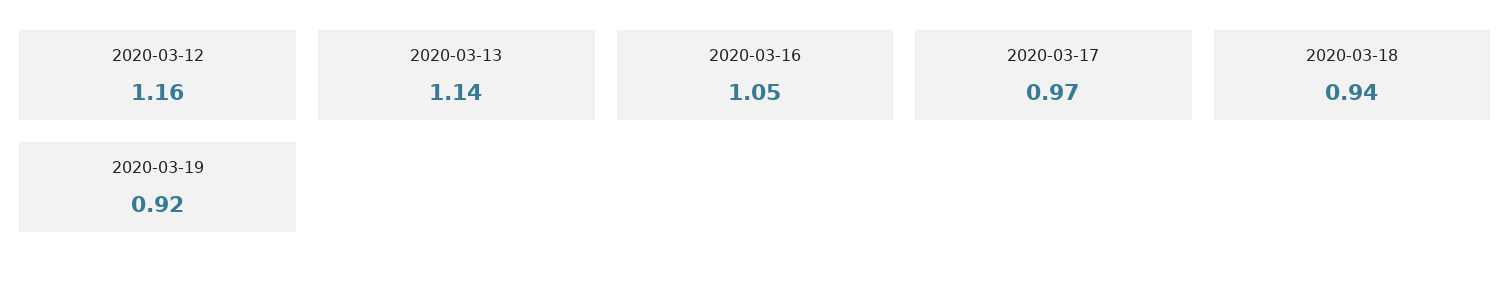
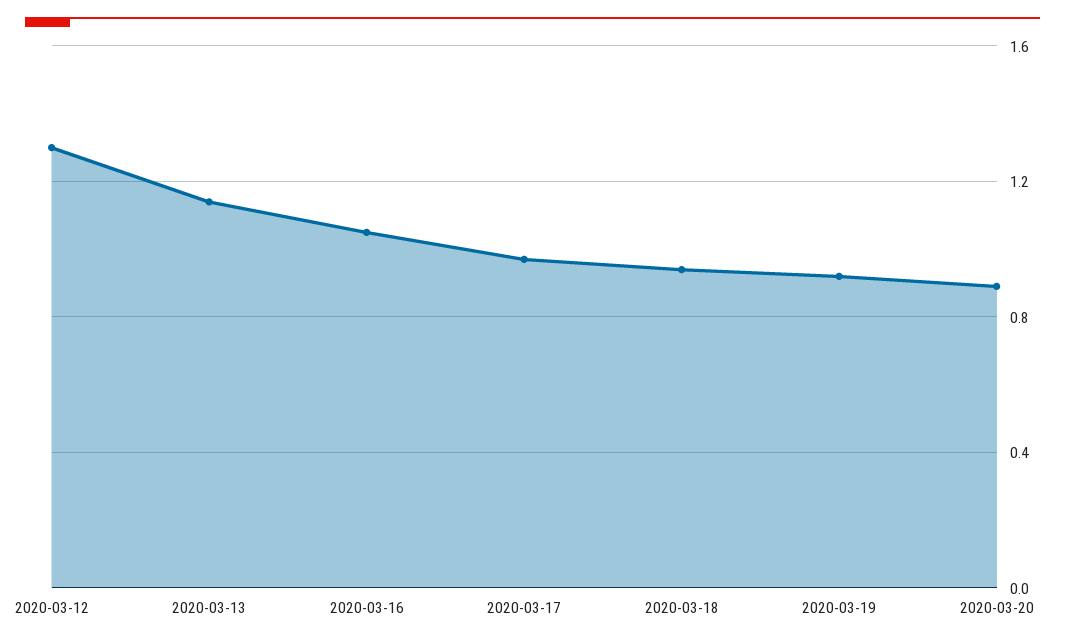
2020-03-12: 1.16 -> 1.3
2020-03-20: none -> 0.9

